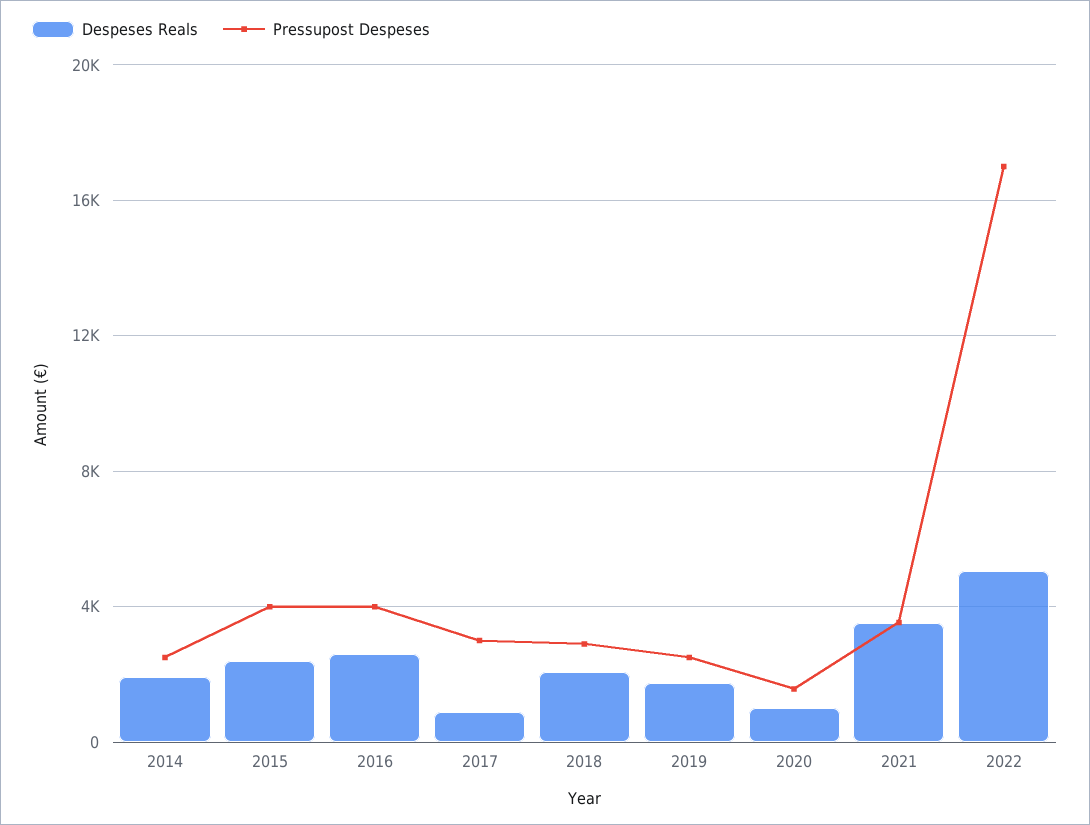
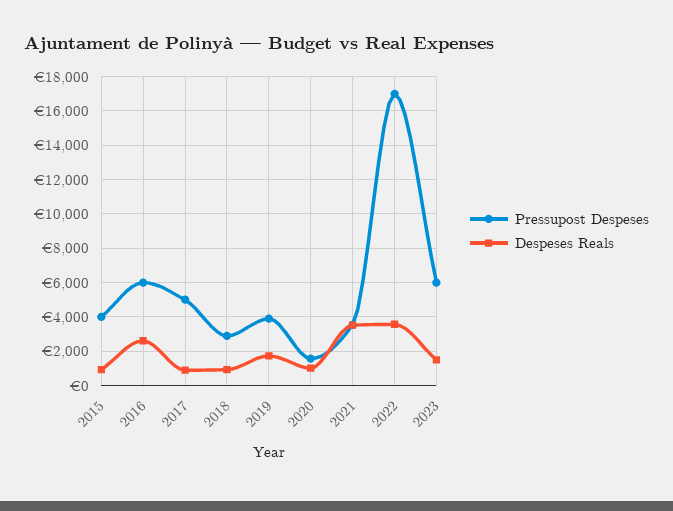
Despeses Reals, 2014: 2000 -> none
Pressupost Despeses, 2014: 2500 -> none
Despeses Reals, 2015: 2500 -> 1000
Pressupost Despeses, 2016: 4000 -> 6000
Pressupost Despeses, 2017: 3000 -> 5000
Despeses Reals, 2018: 2000 -> 1000
Pressupost Despeses, 2019: 2500 -> 4000
Despeses Reals, 2022: 5000 -> 3500
Pressupost Despeses, 2023: none -> 6000
Despeses Reals, 2023: none -> 1500

